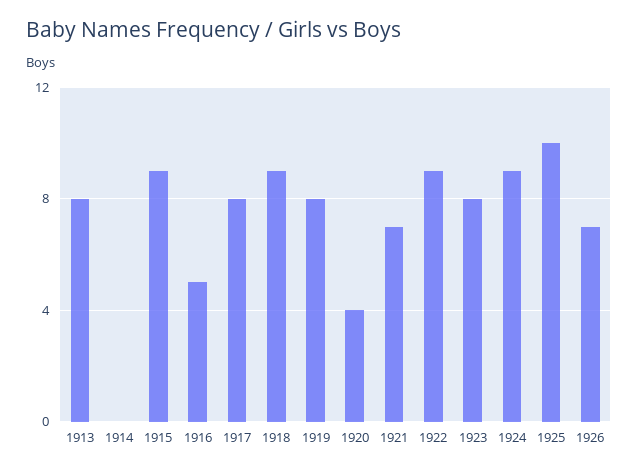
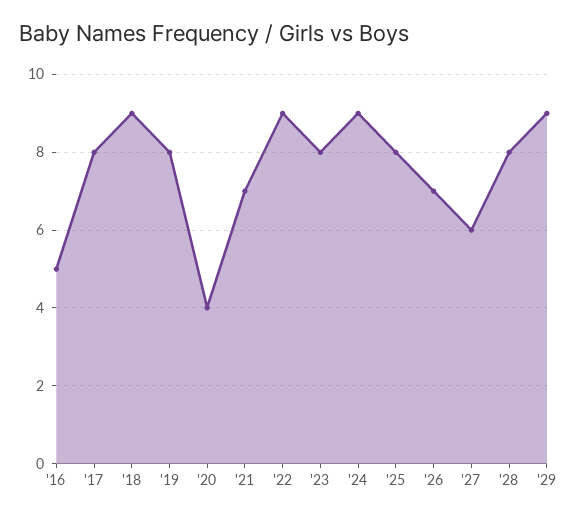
1913: 8 -> none
1914: 0 -> none
1915: 9 -> none
1925: 10 -> 8
'27: none -> 6
'28: none -> 8
'29: none -> 9

